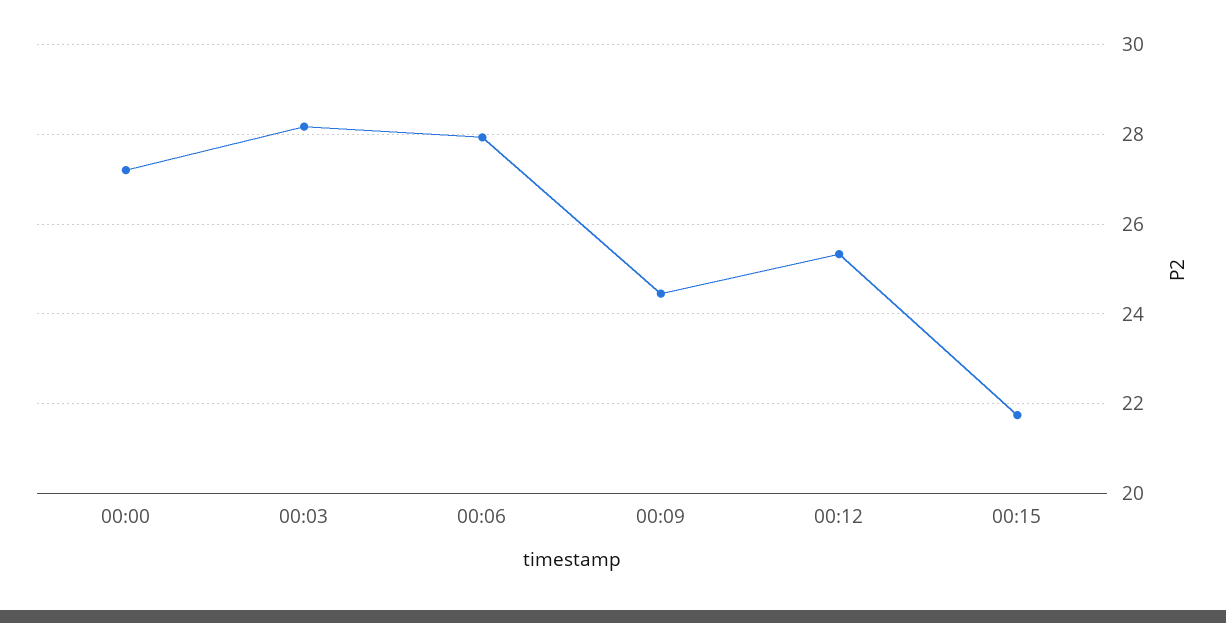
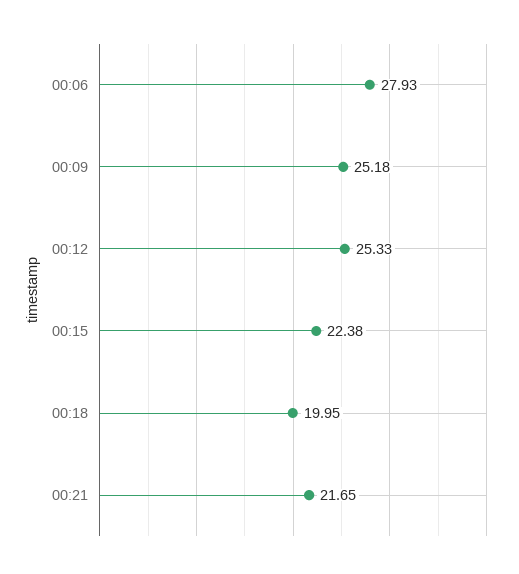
00:00: 27.2 -> none
00:03: 28.2 -> none
00:09: 24.4 -> 25.18
00:15: 21.8 -> 22.38
00:18: none -> 19.95
00:21: none -> 21.65

